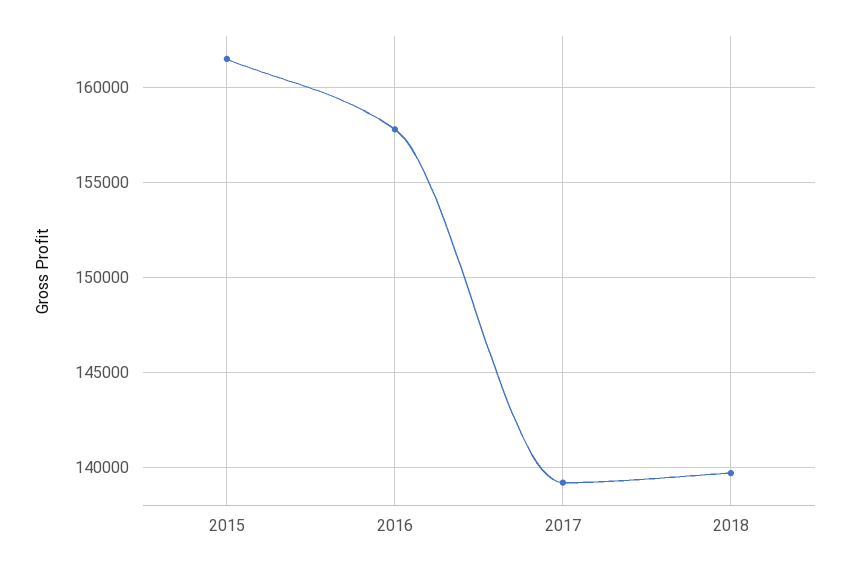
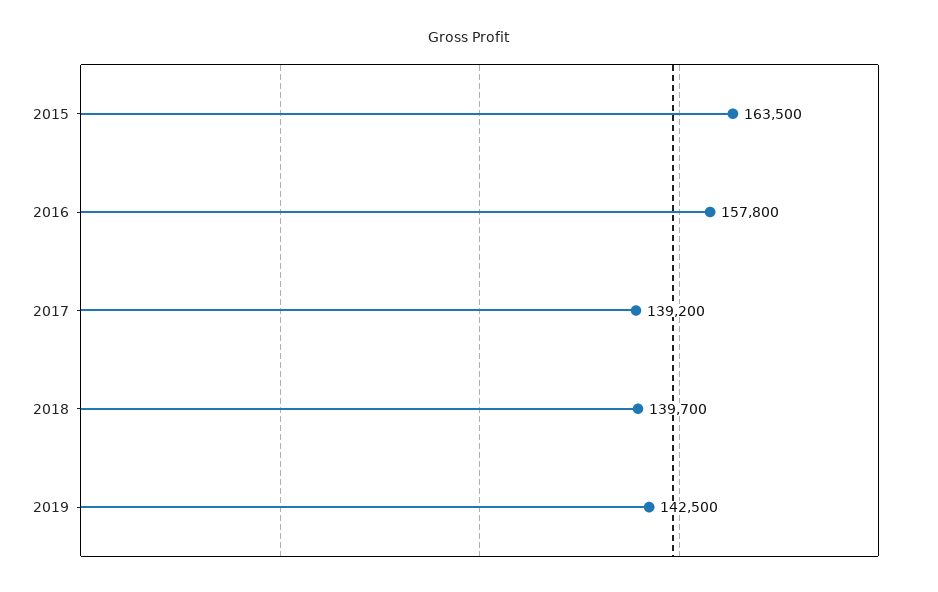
2015: 161500 -> 163500
2019: none -> 142500

